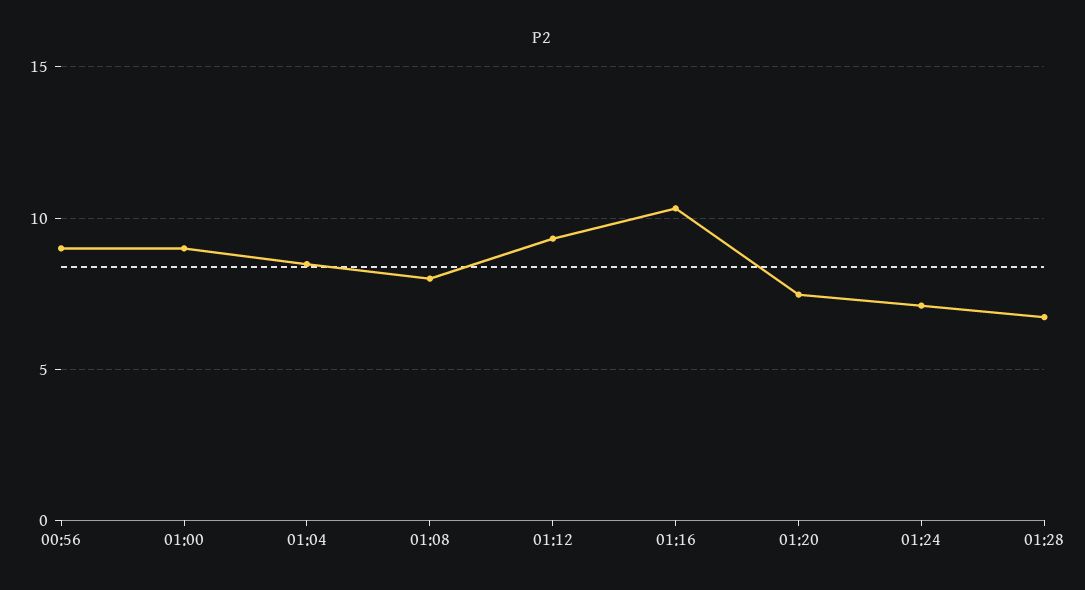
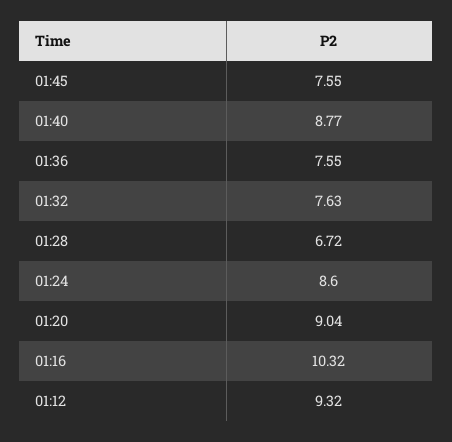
00:56: 9 -> none
01:00: 9 -> none
01:04: 8.5 -> none
01:08: 8 -> none
01:20: 7.5 -> 9.04
01:24: 7 -> 8.6
01:45: none -> 7.55
01:40: none -> 8.77
01:36: none -> 7.55
01:32: none -> 7.63

